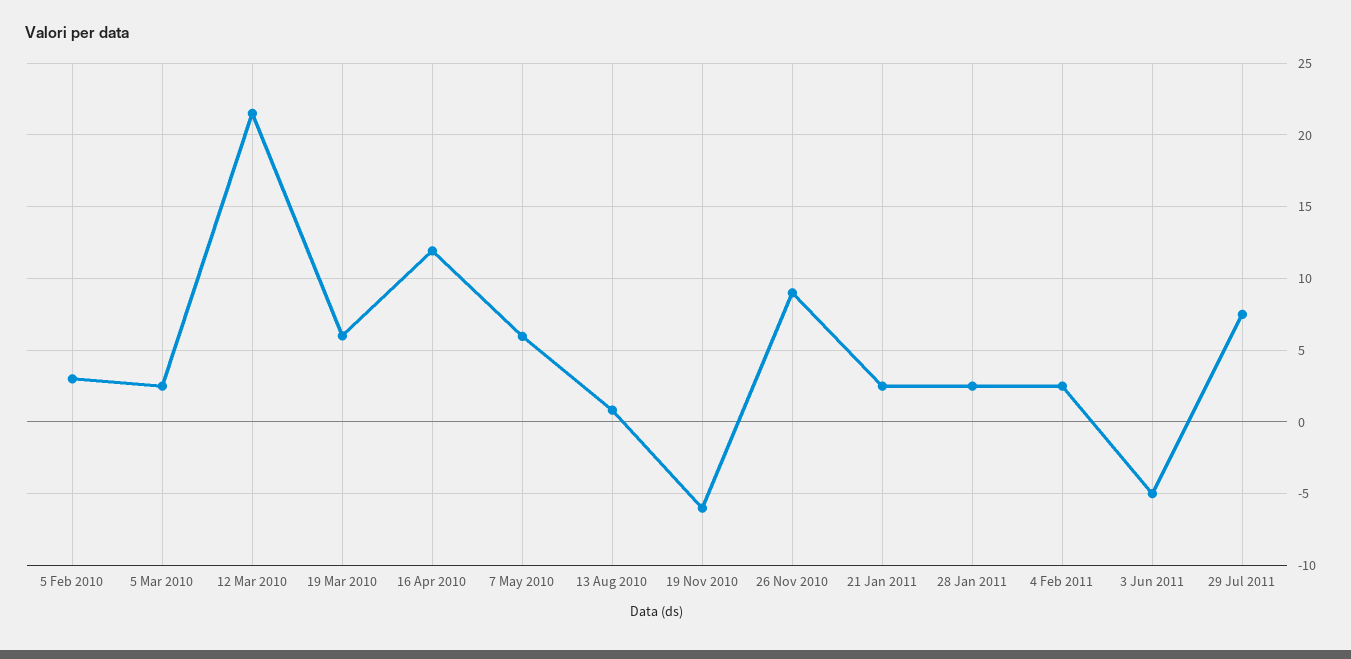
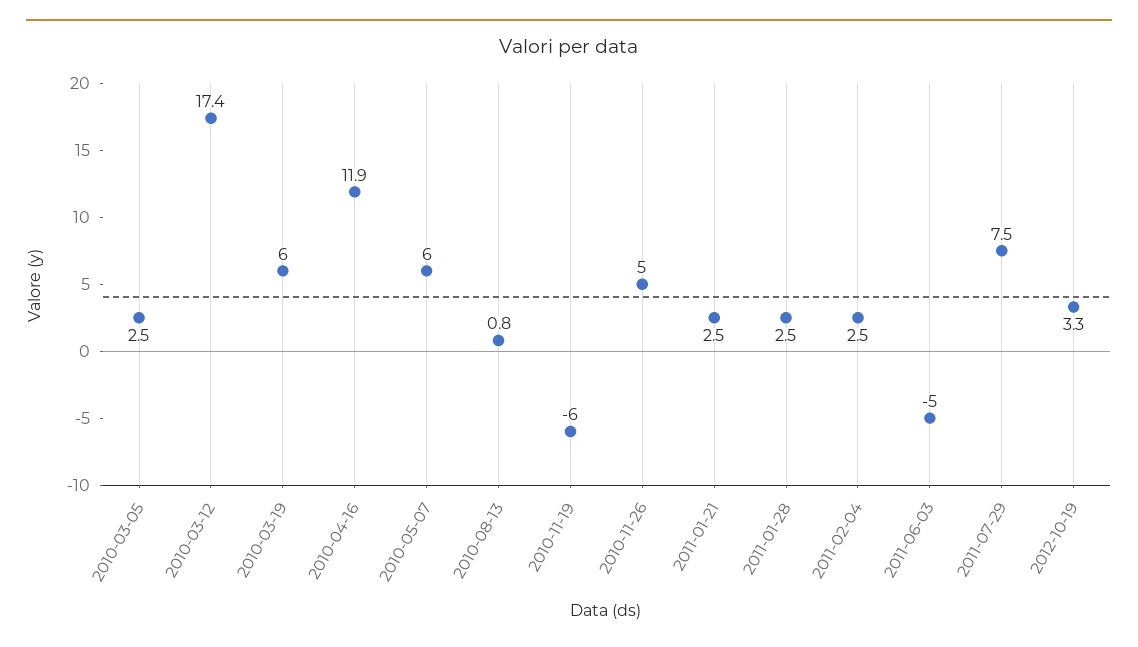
5 Feb 2010: 3 -> none
12 Mar 2010: 21.5 -> 17.4
26 Nov 2010: 9 -> 5
2012-10-19: none -> 3.3

